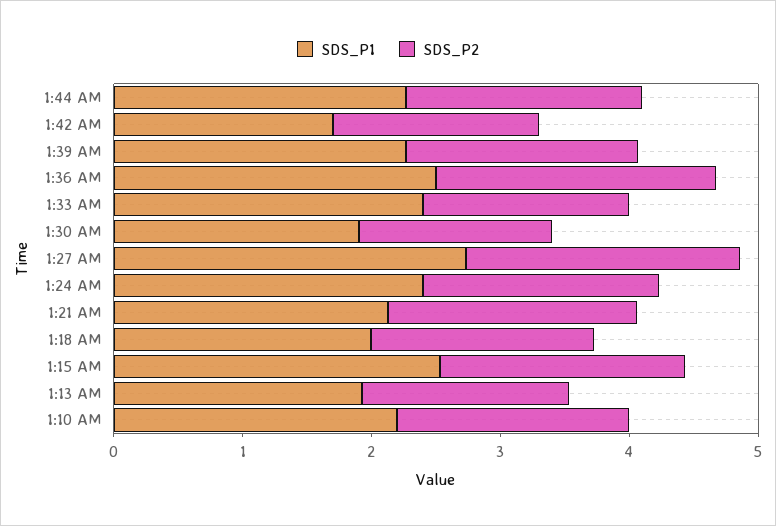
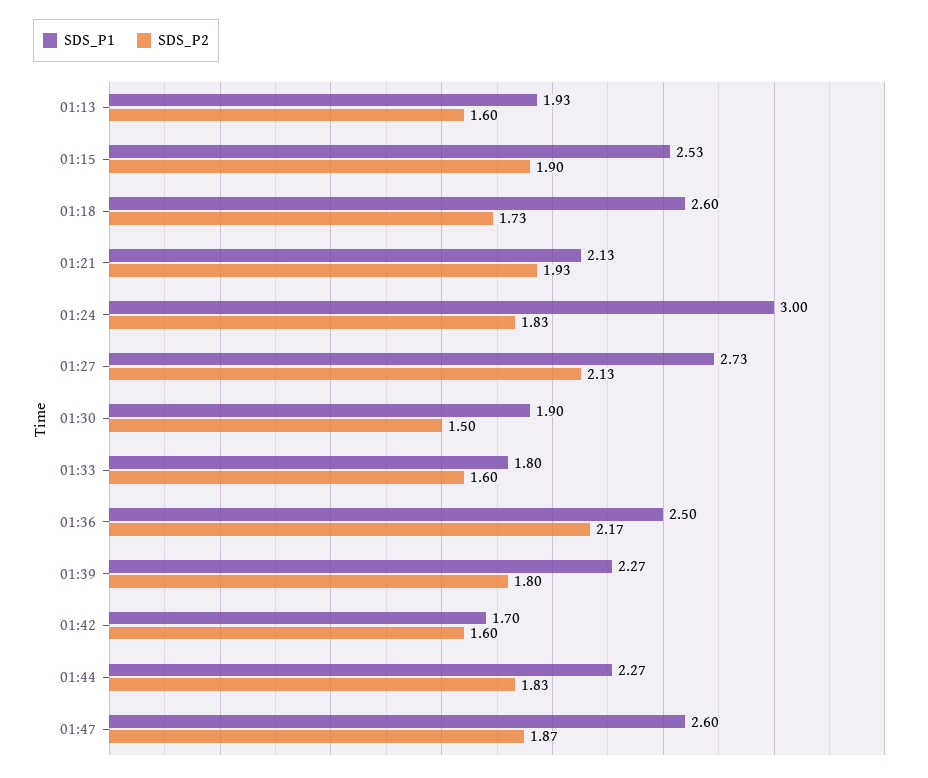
SDS_P1, 1:33 AM: 2.4 -> 1.8
SDS_P1, 1:24 AM: 2.4 -> 3
SDS_P1, 1:18 AM: 2 -> 2.6
SDS_P1, 1:10 AM: 2.2 -> none
SDS_P2, 1:10 AM: 1.8 -> none
SDS_P1, 01:47: none -> 2.6
SDS_P2, 01:47: none -> 1.87

